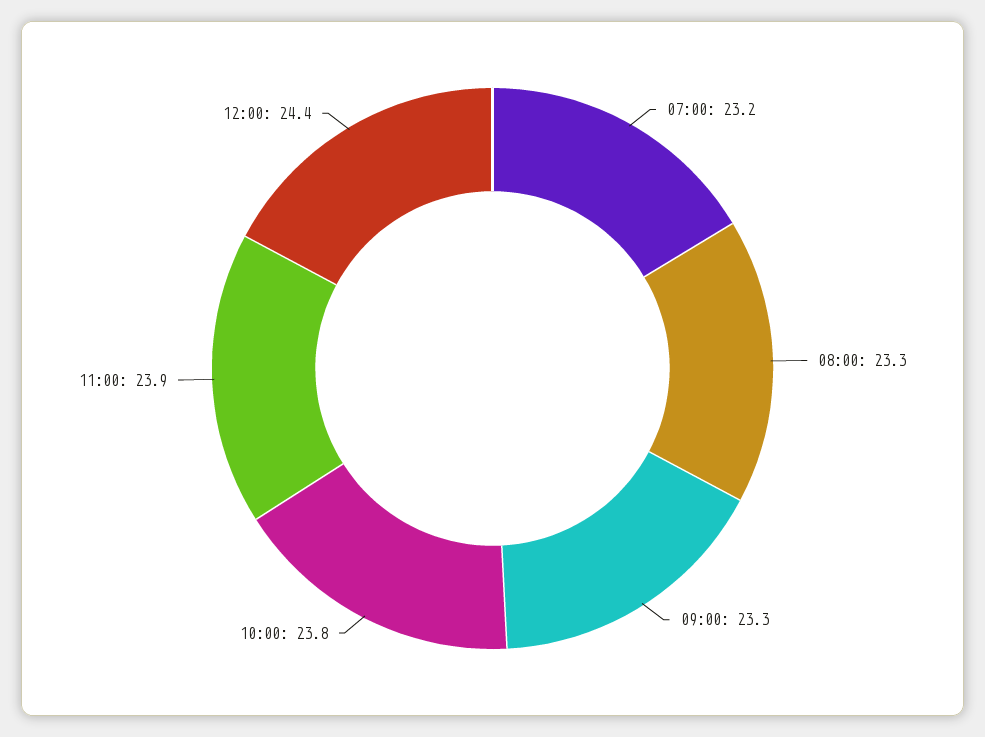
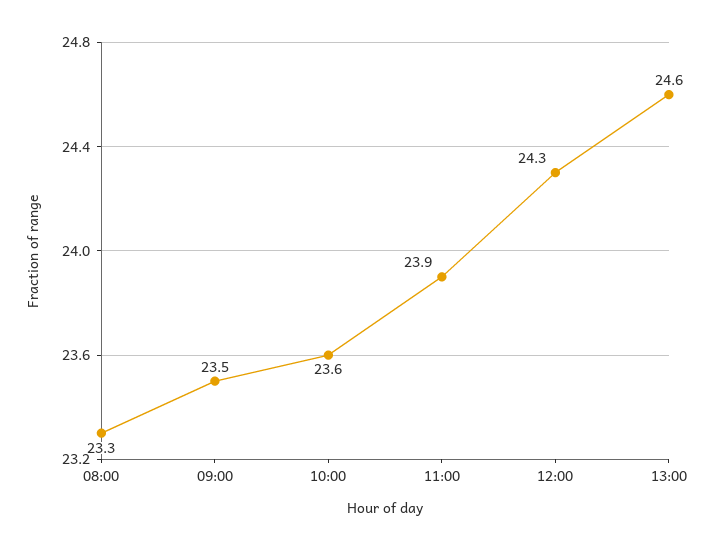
07:00: 23.2 -> none
09:00: 23.3 -> 23.5
10:00: 23.8 -> 23.6
12:00: 24.4 -> 24.3
13:00: none -> 24.6

